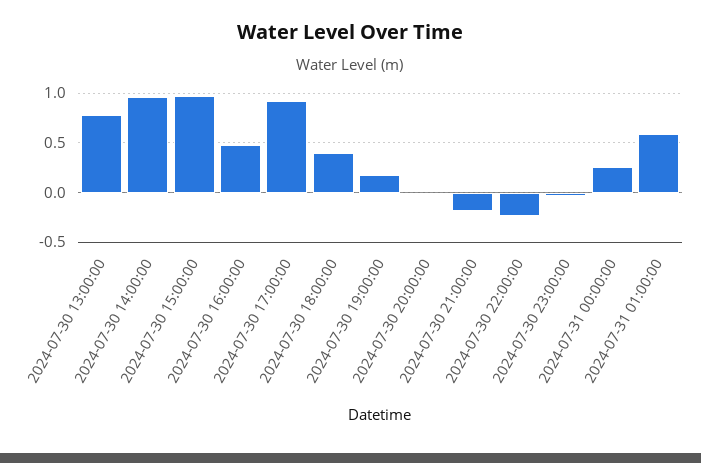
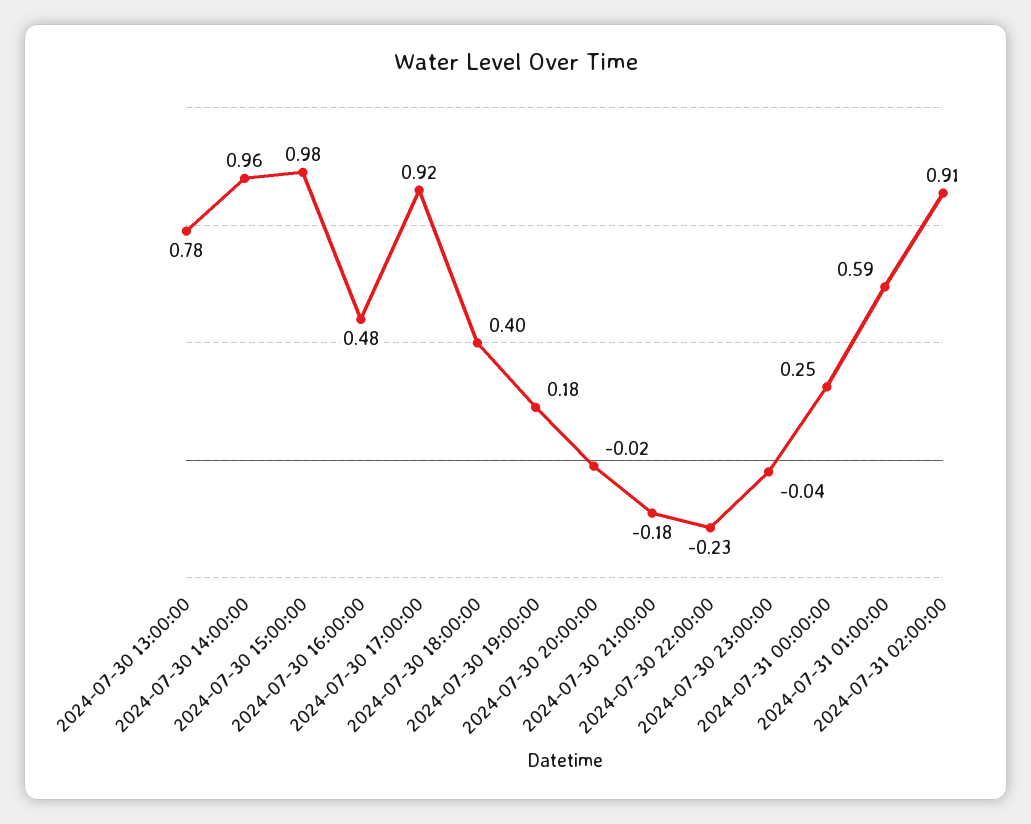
2024-07-31 02:00:00: none -> 0.91

